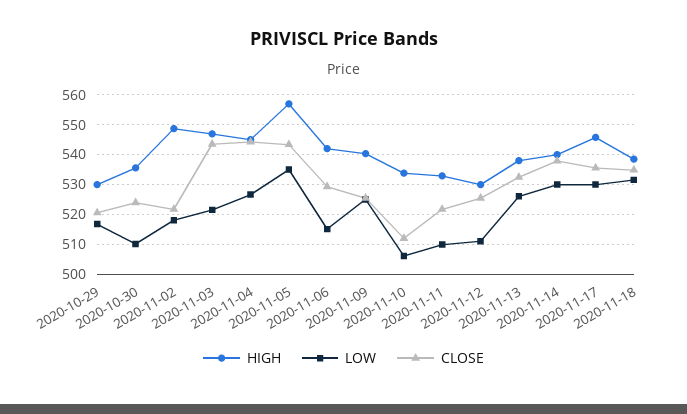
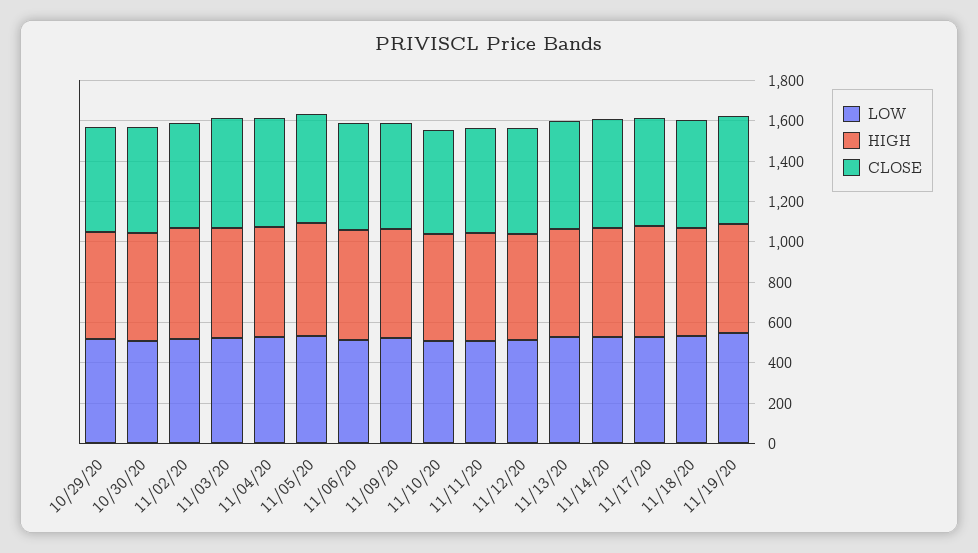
LOW, 11/19/20: none -> 550
HIGH, 11/19/20: none -> 550
CLOSE, 11/19/20: none -> 550

